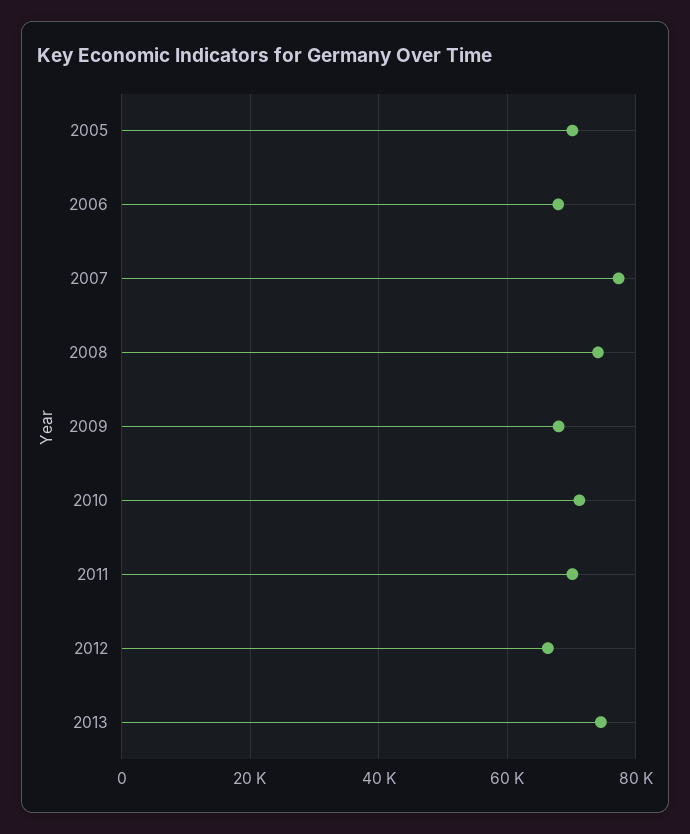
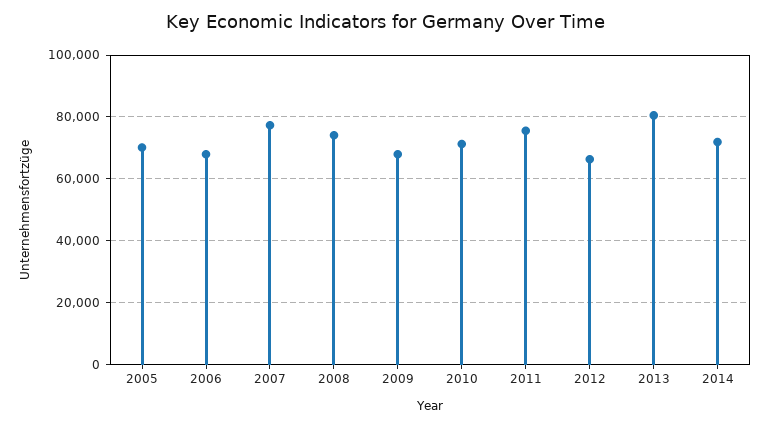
2011: 70000 -> 76000
2013: 74000 -> 80000
2014: none -> 72000

